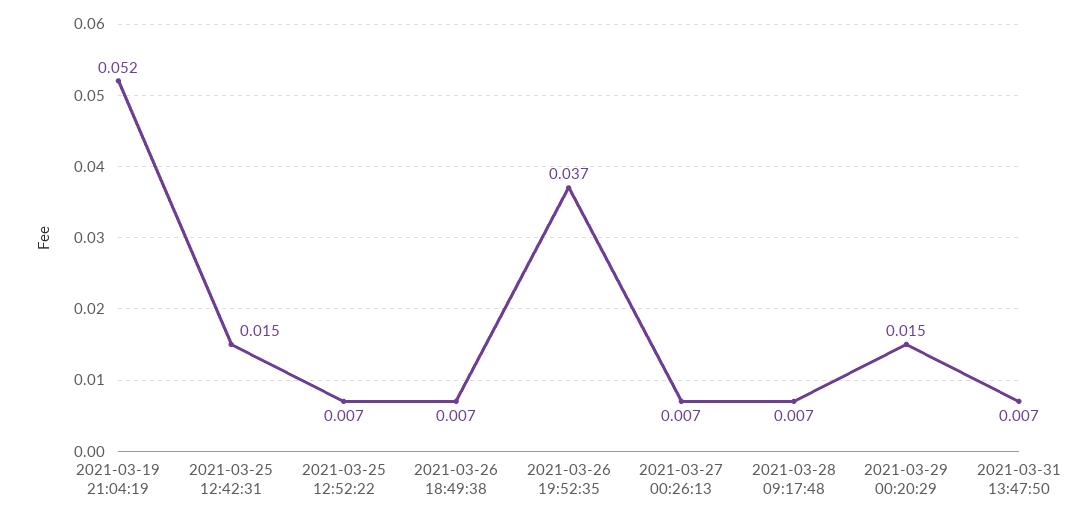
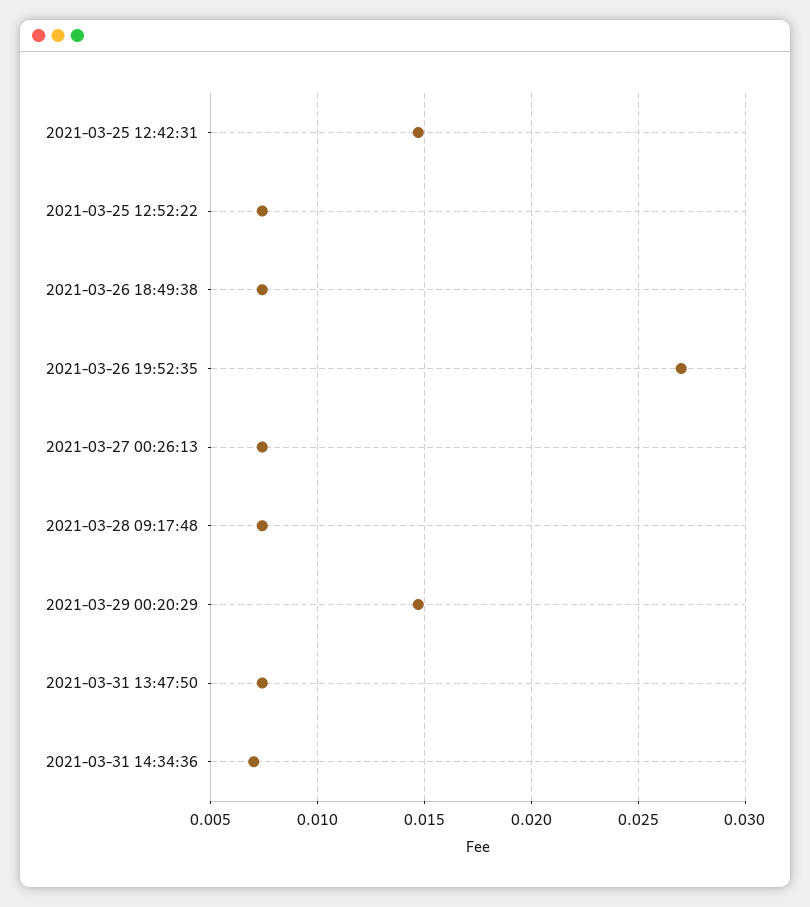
2021-03-19 21:04:19: 0.052 -> none
2021-03-26 19:52:35: 0.037 -> 0.027
2021-03-31 14:34:36: none -> 0.007

